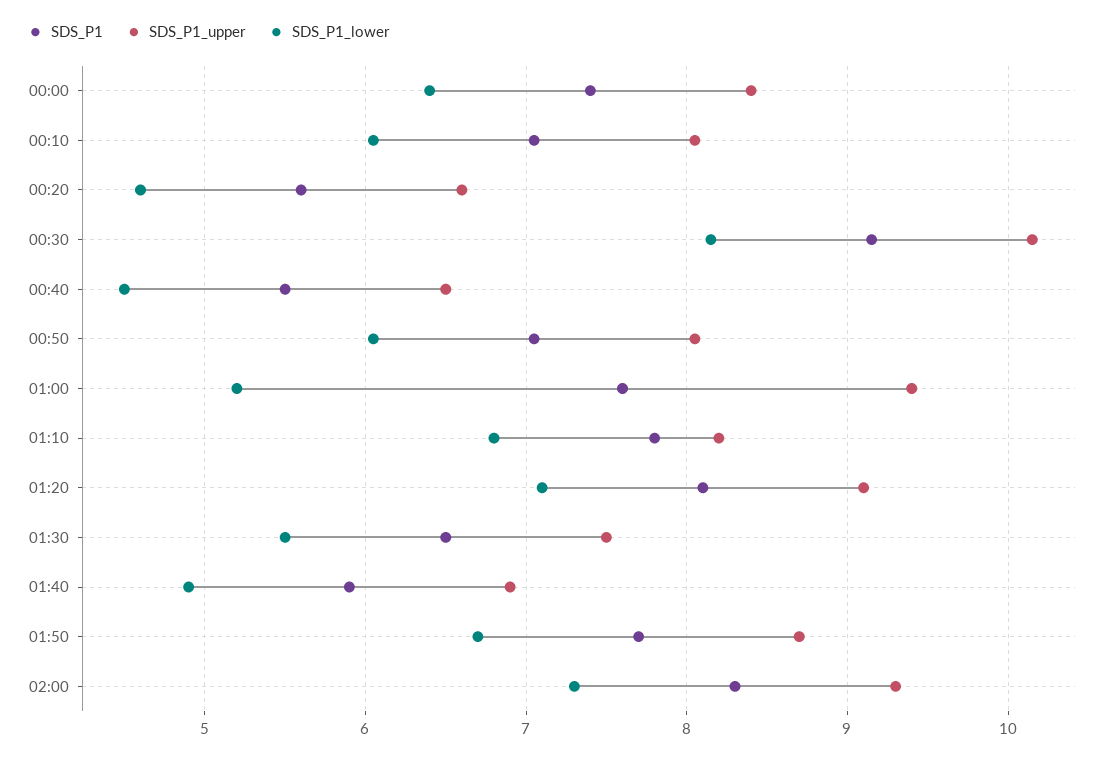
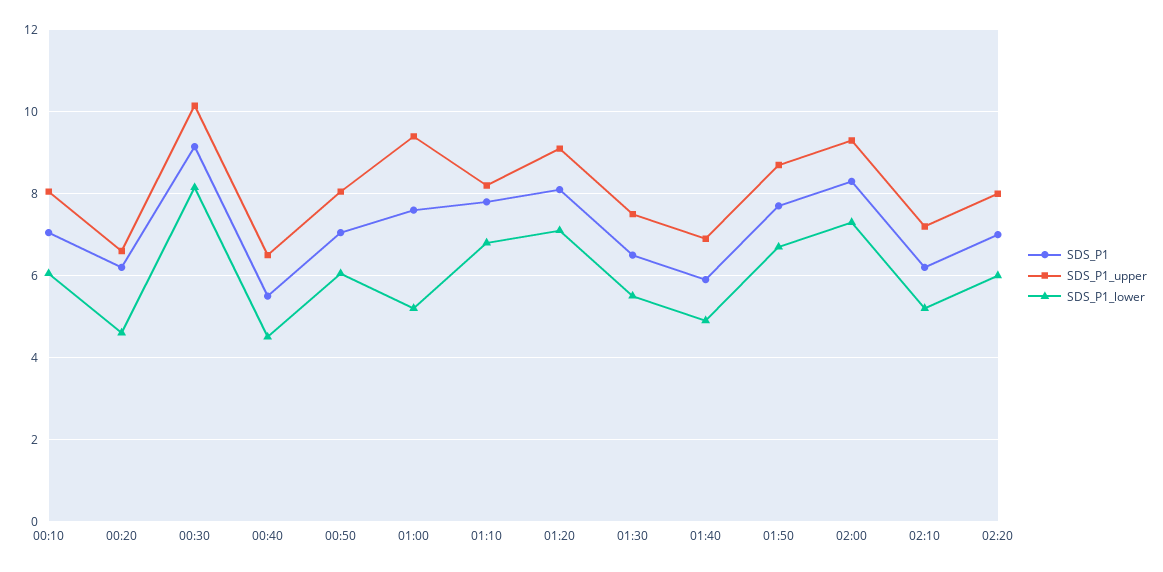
SDS_P1, 00:00: 7.4 -> none
SDS_P1_upper, 00:00: 8.4 -> none
SDS_P1_lower, 00:00: 6.4 -> none
SDS_P1, 00:20: 5.6 -> 6.2
SDS_P1, 02:10: none -> 6.2
SDS_P1_upper, 02:10: none -> 7.2
SDS_P1_lower, 02:10: none -> 5.2
SDS_P1, 02:20: none -> 7
SDS_P1_upper, 02:20: none -> 8
SDS_P1_lower, 02:20: none -> 6

